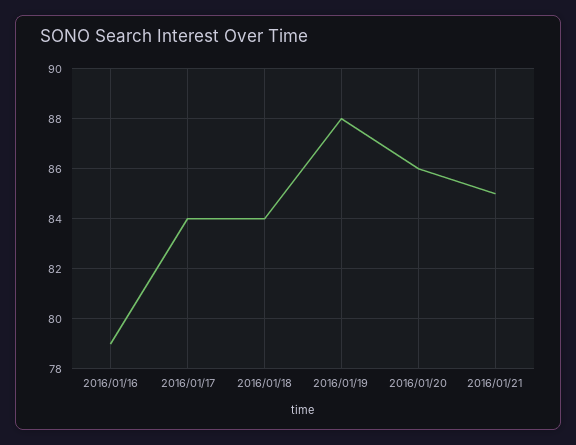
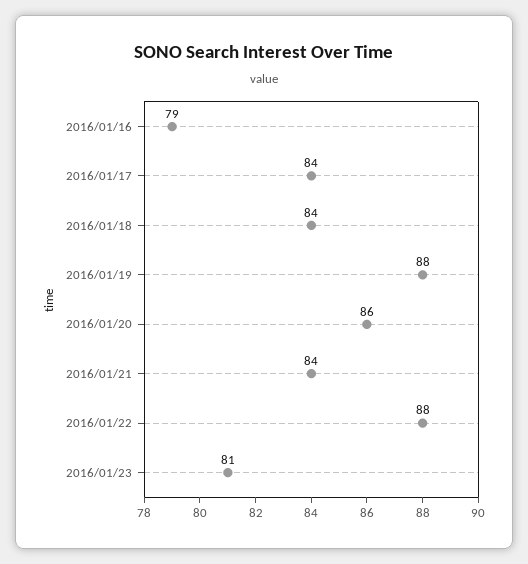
2016/01/21: 85 -> 84
2016/01/22: none -> 88
2016/01/23: none -> 81

